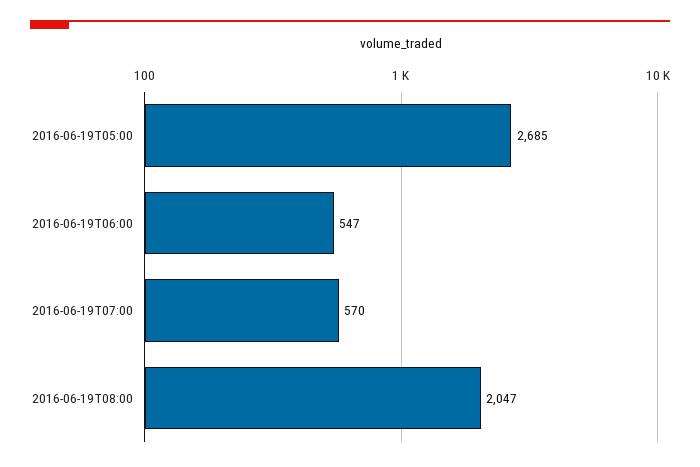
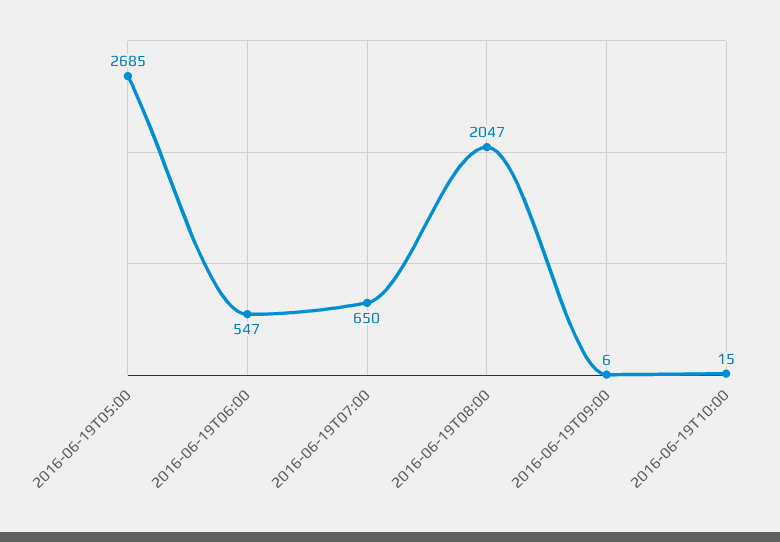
2016-06-19T07:00: 570 -> 650
2016-06-19T09:00: none -> 6
2016-06-19T10:00: none -> 15

